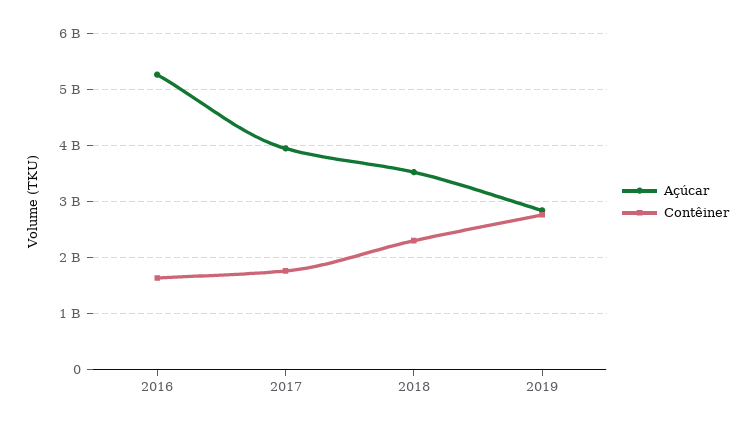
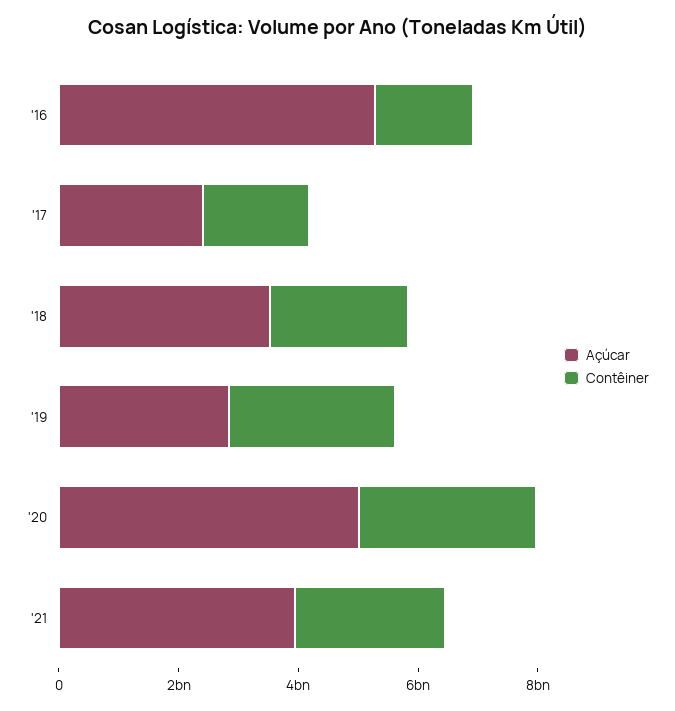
Açúcar, 2017: 4000000000 -> 2500000000
Açúcar, '20: none -> 5000000000
Contêiner, '20: none -> 3000000000
Açúcar, '21: none -> 4000000000
Contêiner, '21: none -> 2500000000

